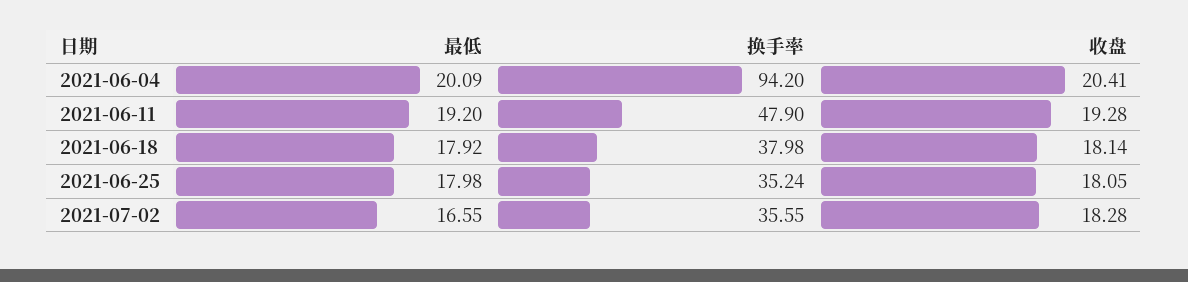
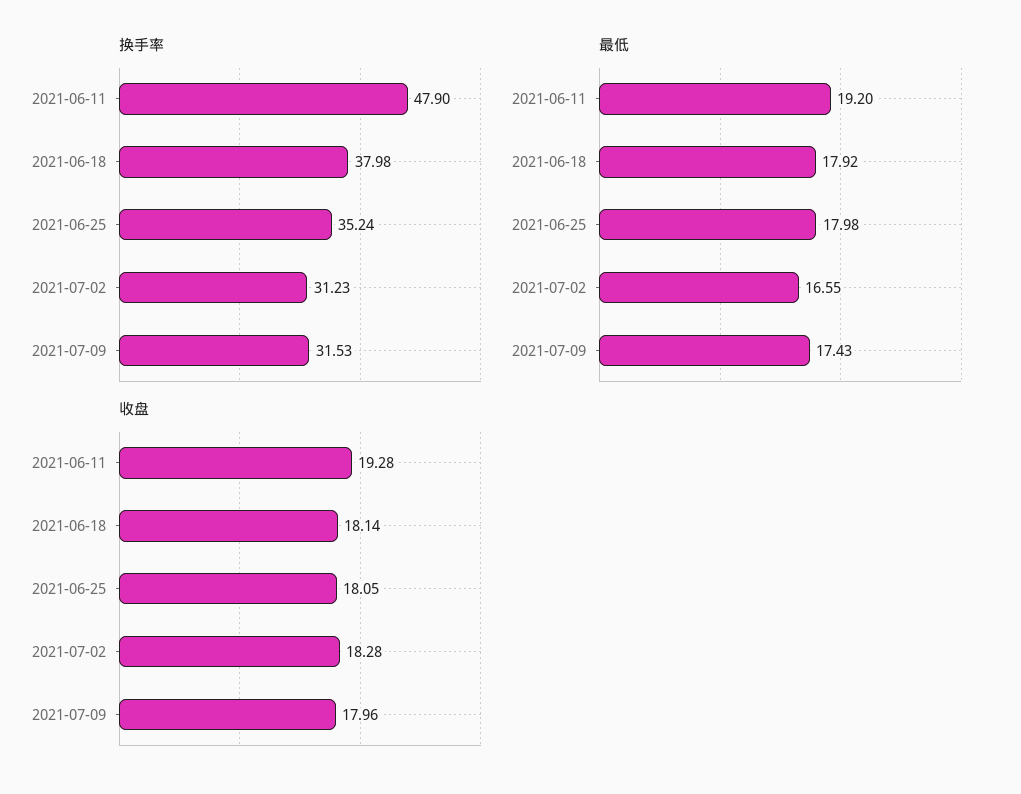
最低, 2021-06-04: 20.09 -> none
换手率, 2021-06-04: 94.2 -> none
收盘, 2021-06-04: 20.41 -> none
换手率, 2021-07-02: 35.55 -> 31.23
换手率, 2021-07-09: none -> 31.53
最低, 2021-07-09: none -> 17.43
收盘, 2021-07-09: none -> 17.96

